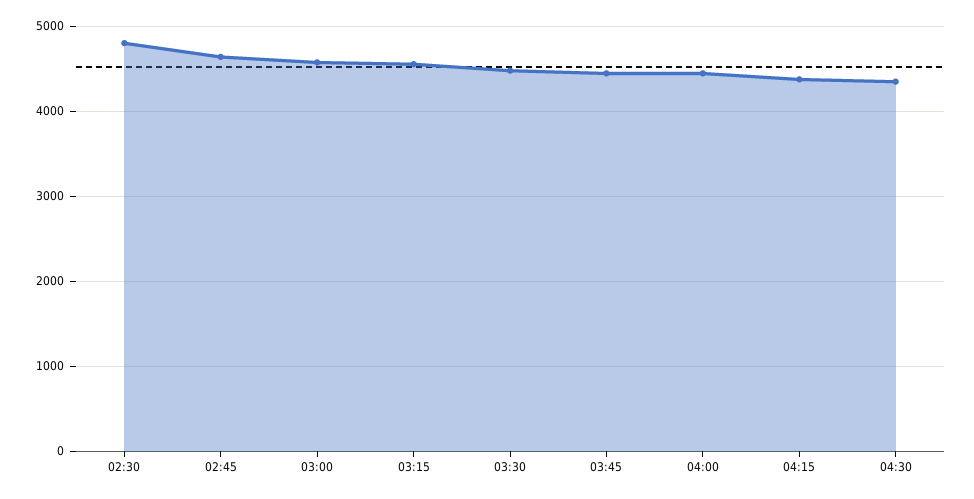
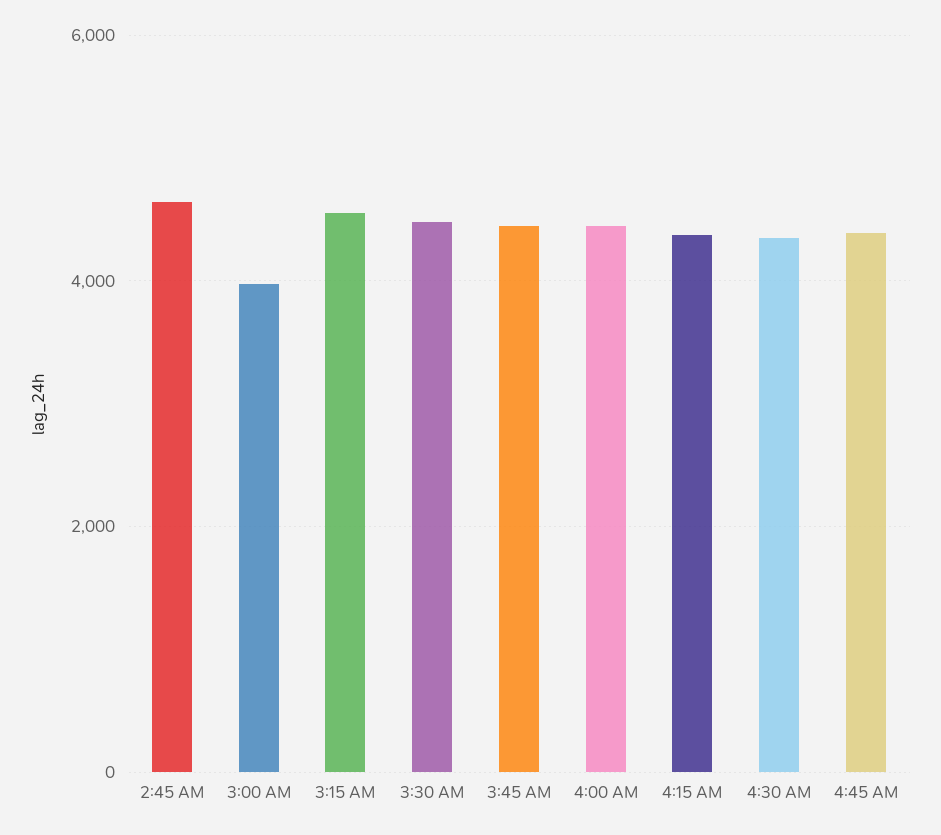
02:30: 4800 -> none
03:00: 4600 -> 4000
4:45 AM: none -> 4400

